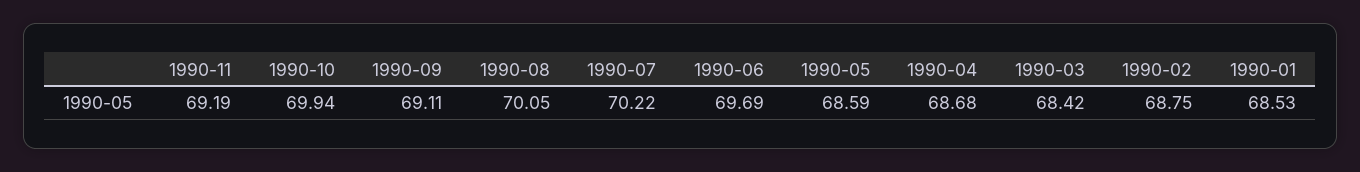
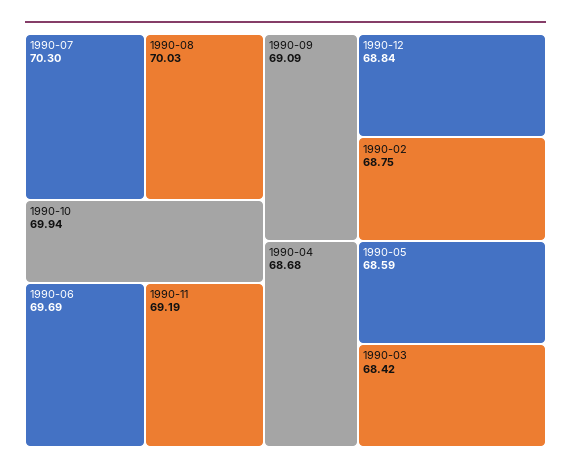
1990-09: 69.11 -> 69.09
1990-08: 70.05 -> 70.03
1990-07: 70.22 -> 70.3
1990-01: 68.53 -> none
1990-12: none -> 68.84

